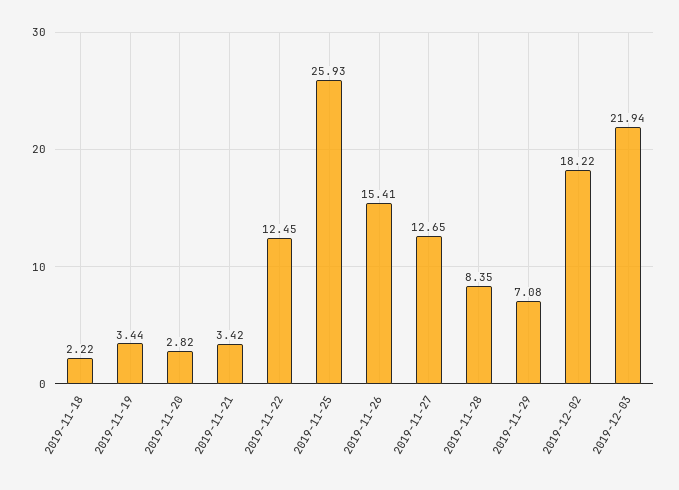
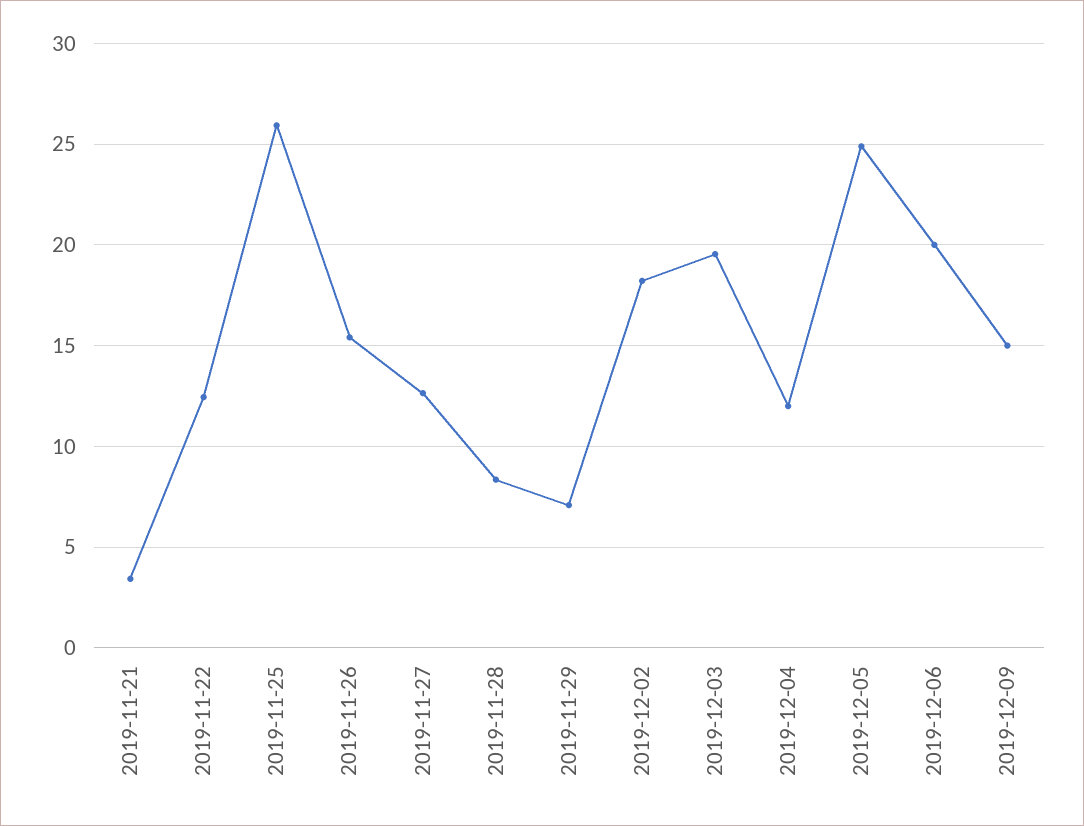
2019-11-18: 2.22 -> none
2019-11-19: 3.44 -> none
2019-11-20: 2.82 -> none
2019-12-03: 21.94 -> 19.5
2019-12-04: none -> 12
2019-12-05: none -> 25
2019-12-06: none -> 20
2019-12-09: none -> 15

